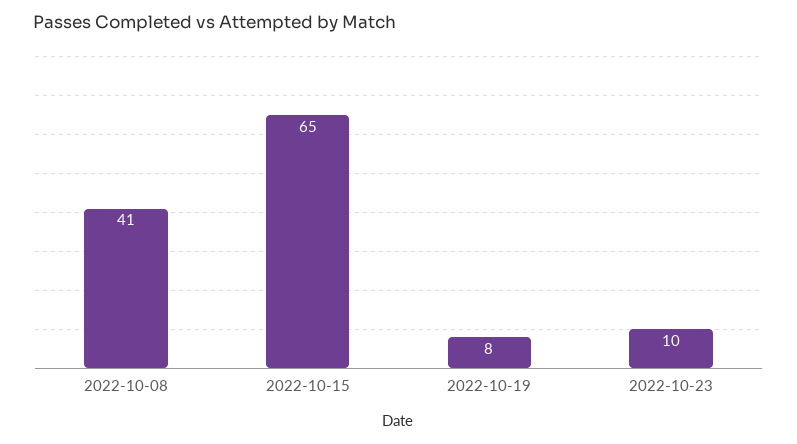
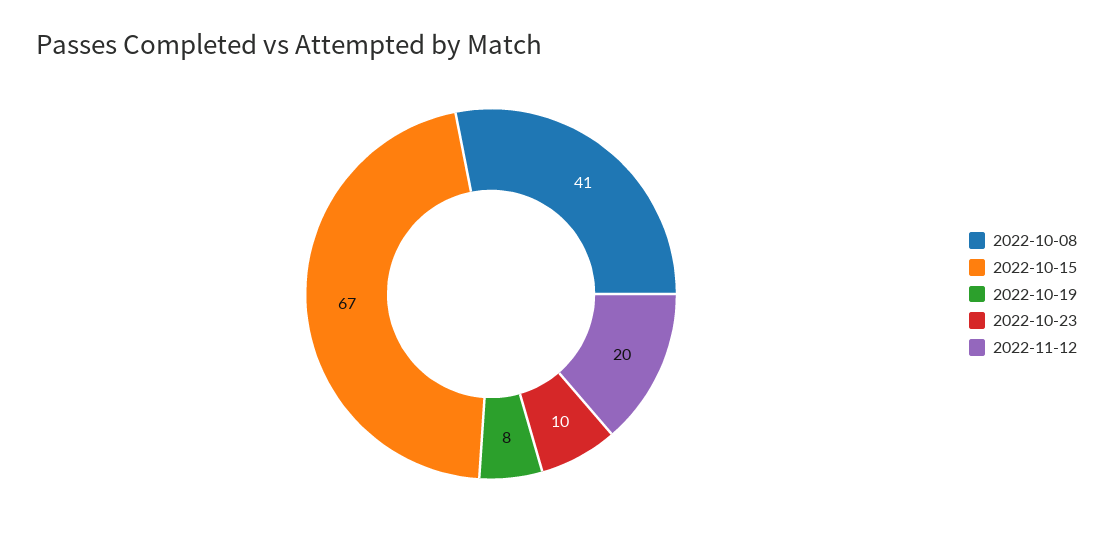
2022-10-15: 65 -> 67
2022-11-12: none -> 20

